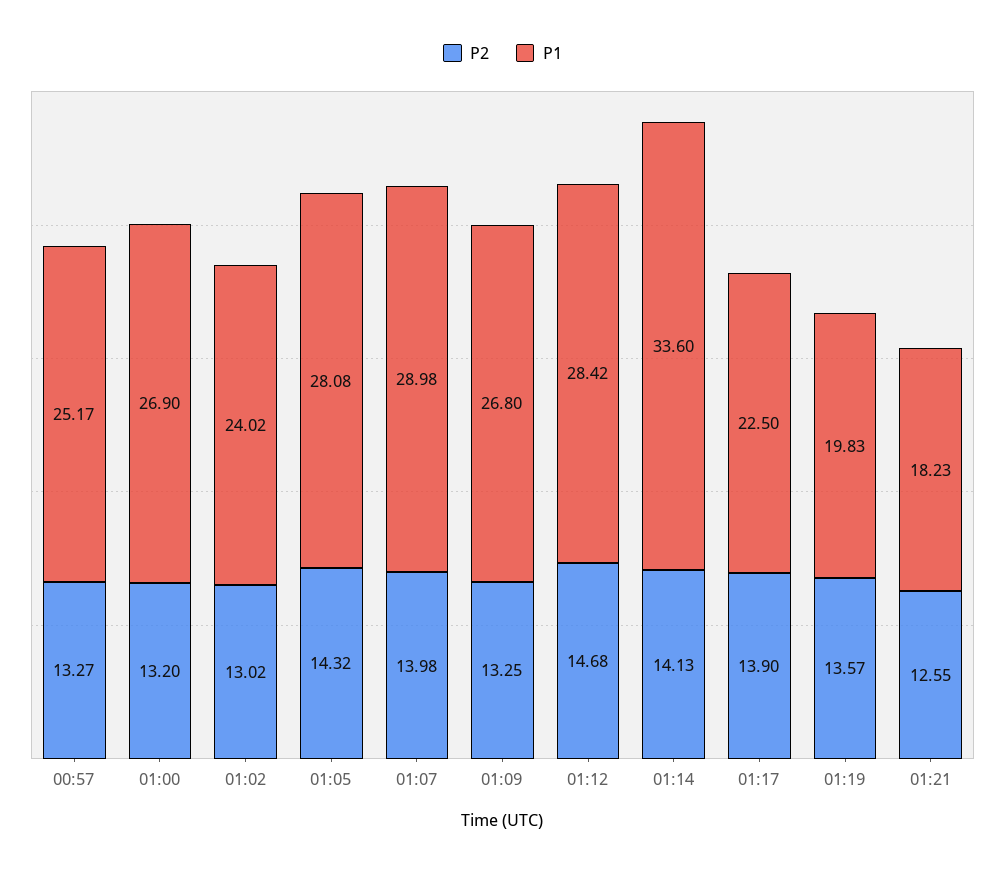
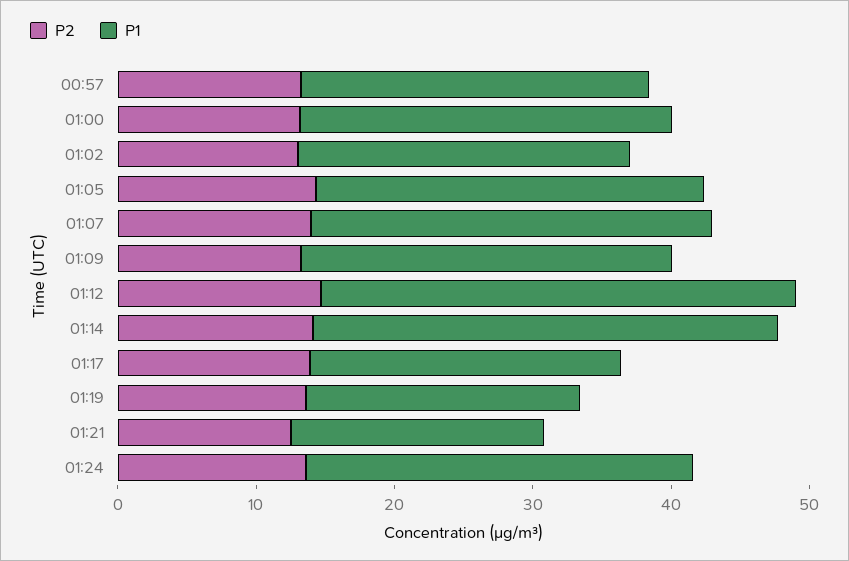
P1, 01:12: 28.42 -> 34
P2, 01:24: none -> 14
P1, 01:24: none -> 28

